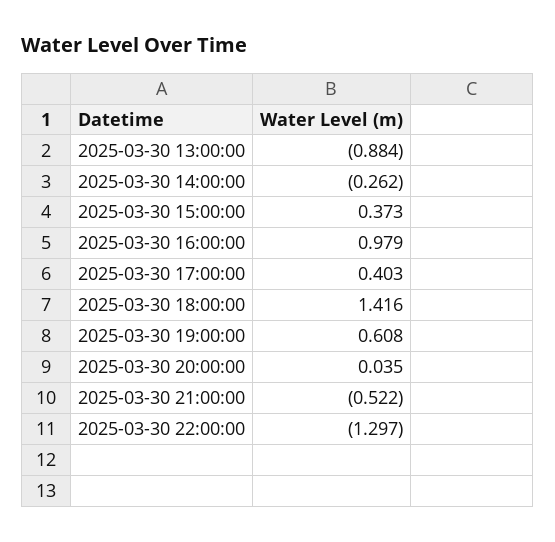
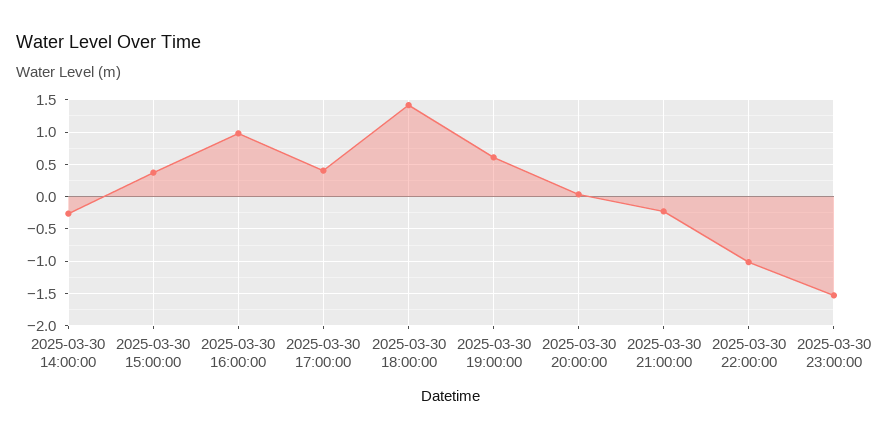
2025-03-30 13:00:00: -0.884 -> none
2025-03-30 21:00:00: -0.522 -> -0.2
2025-03-30 22:00:00: -1.297 -> -1
2025-03-30 23:00:00: none -> -1.5

